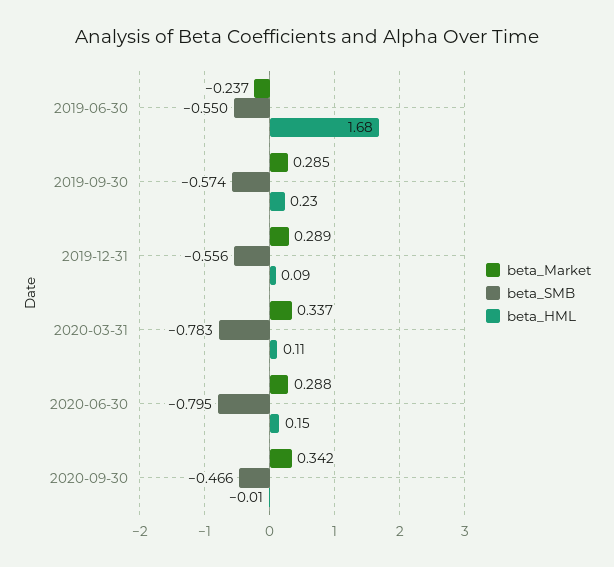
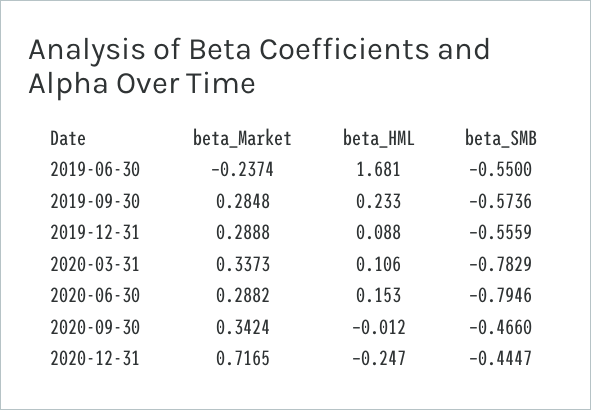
beta_Market, 2020-12-31: none -> 0.7165
beta_HML, 2020-12-31: none -> -0.247
beta_SMB, 2020-12-31: none -> -0.4447

